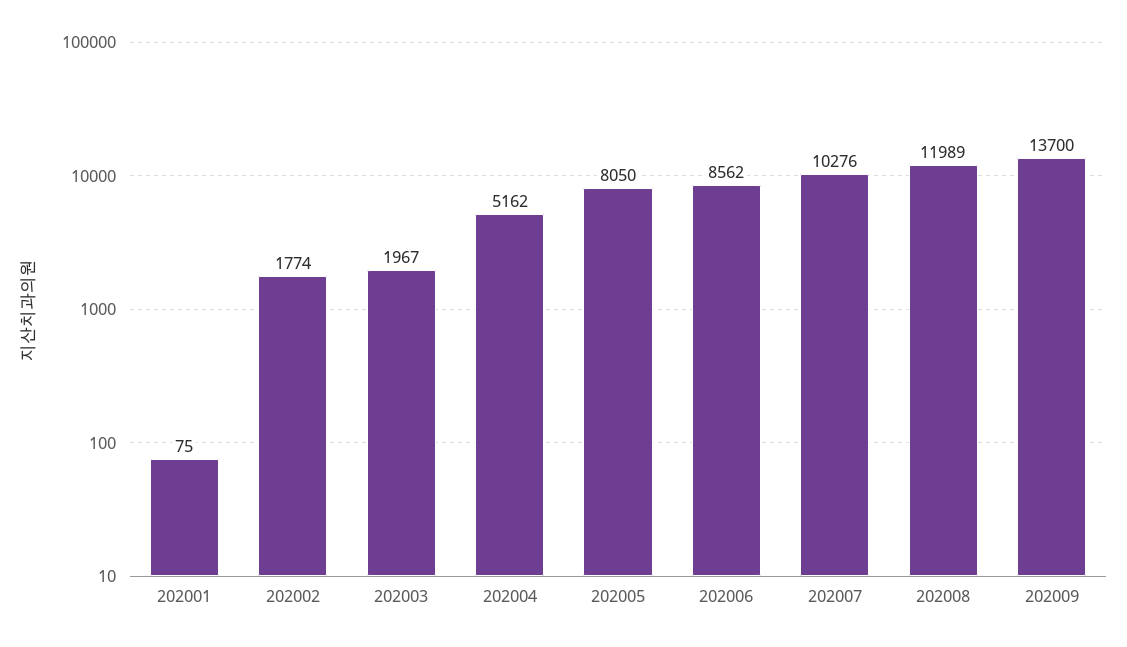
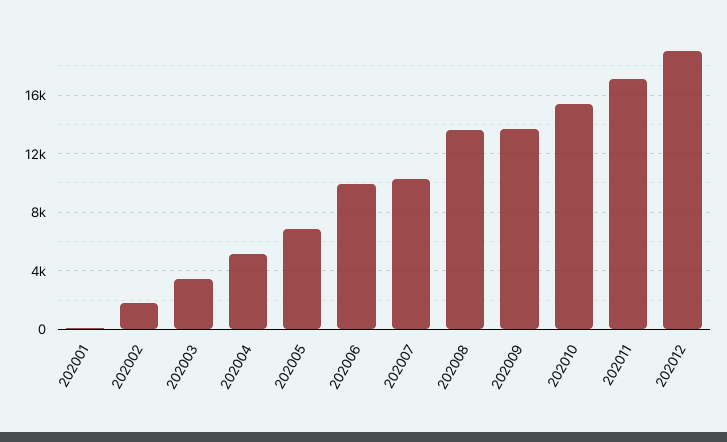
202003: 1967 -> 3500
202005: 8050 -> 7000
202006: 8562 -> 10000
202008: 11989 -> 13500
202010: none -> 15500
202011: none -> 17000
202012: none -> 19000

